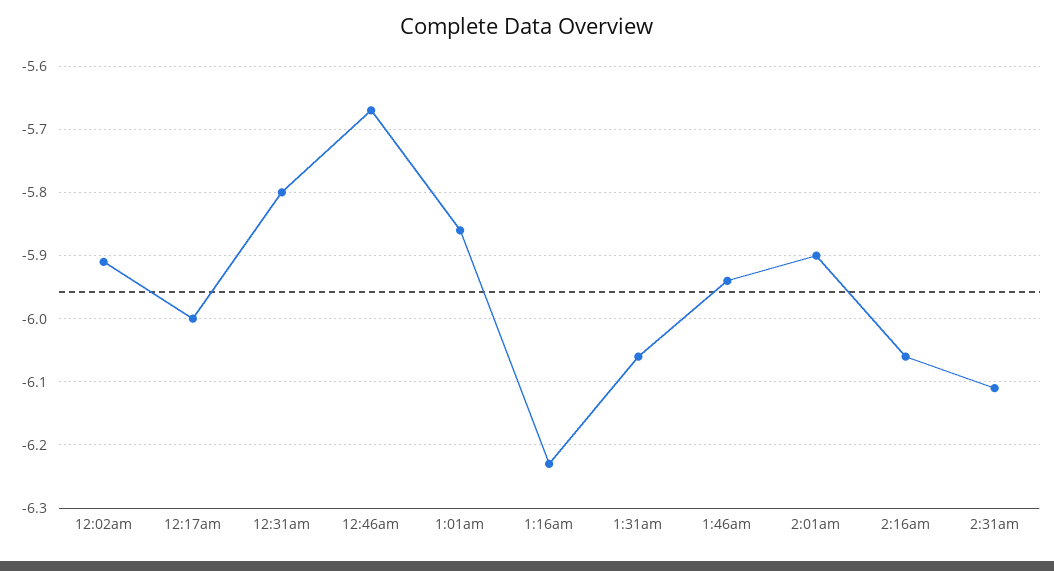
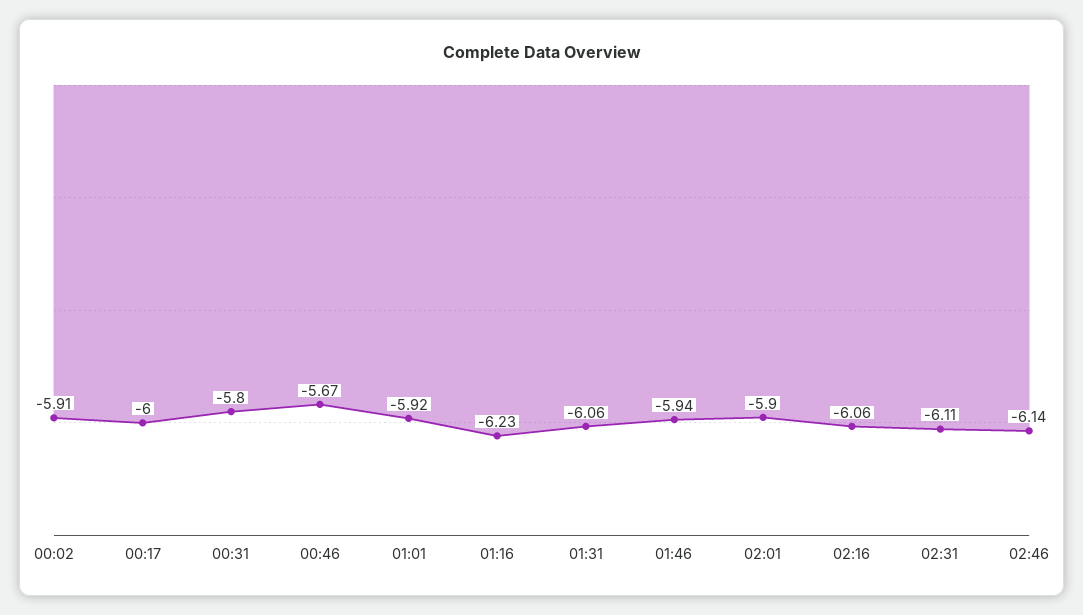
1:01am: -5.86 -> -5.92
02:46: none -> -6.14

